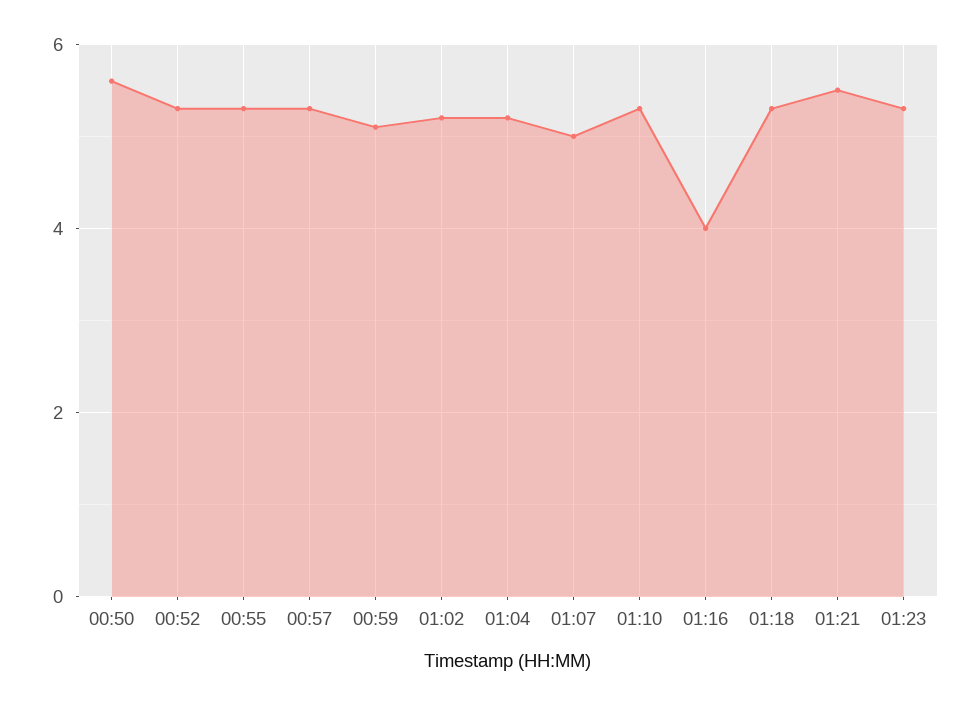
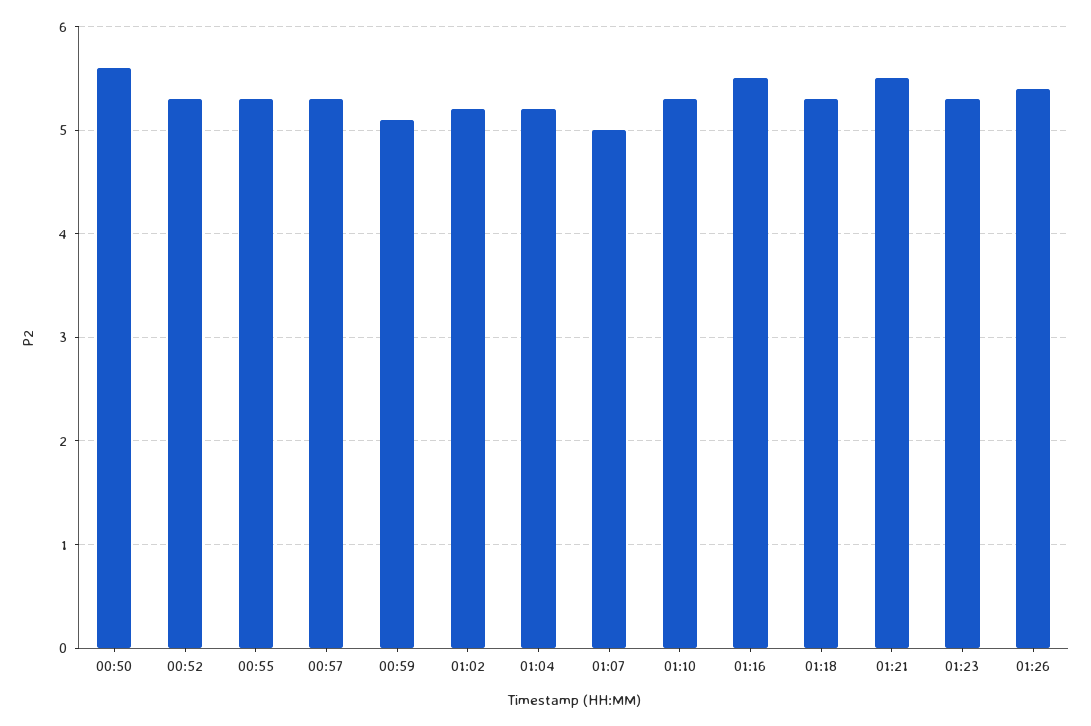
01:16: 4 -> 5.5
01:26: none -> 5.4

